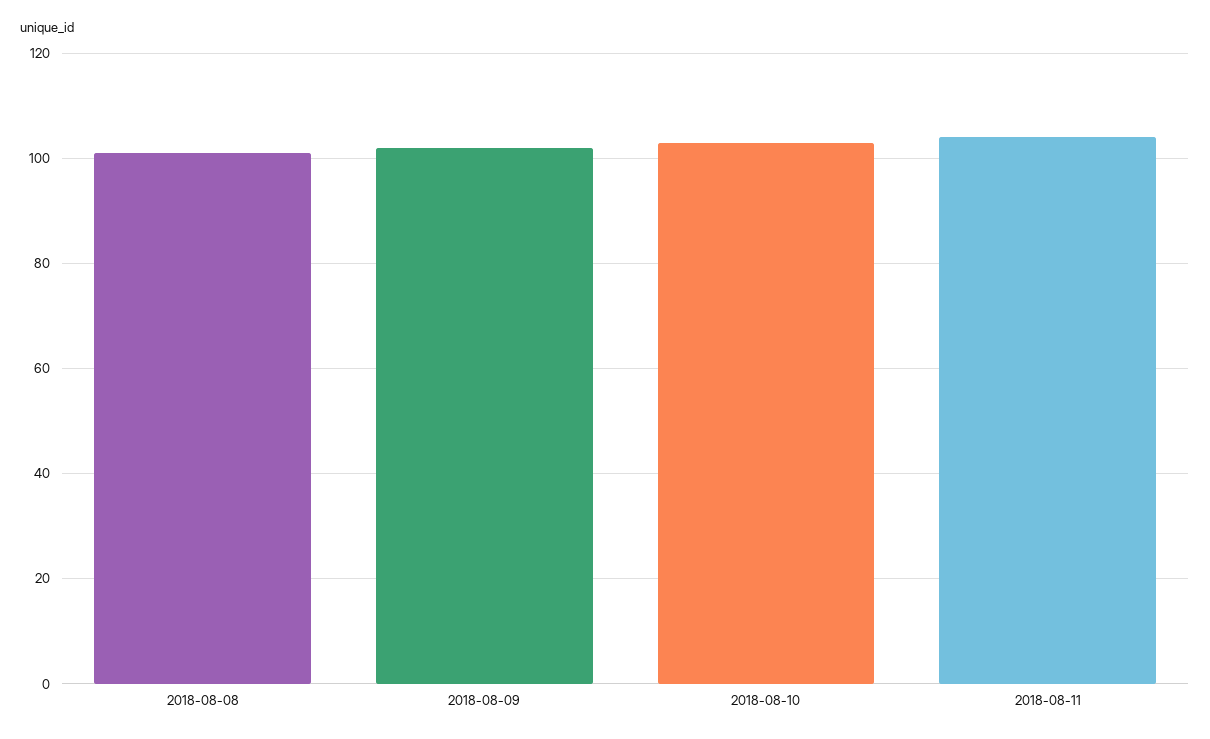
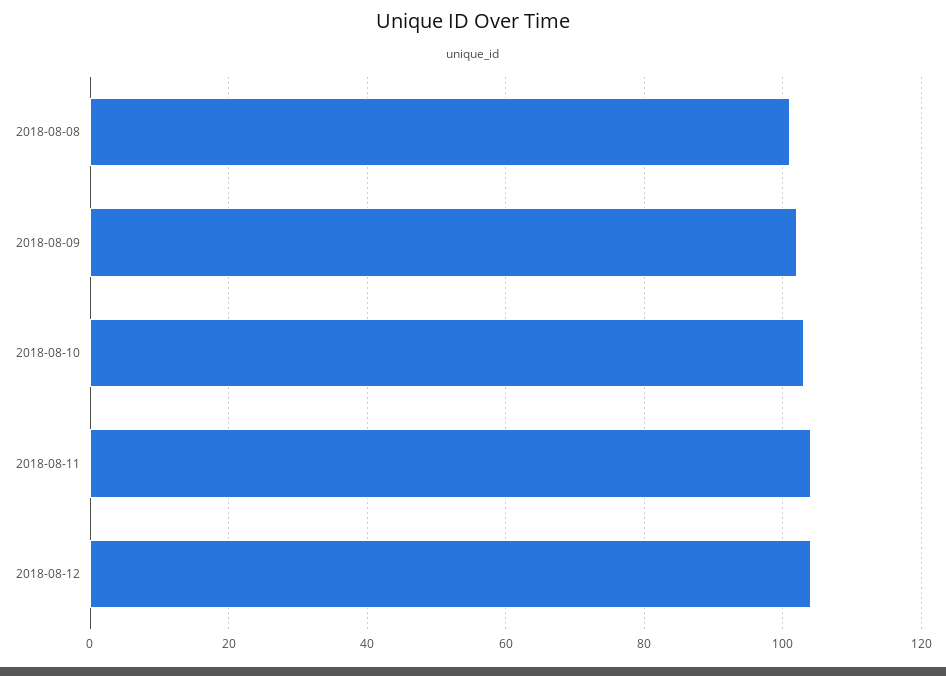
2018-08-12: none -> 105

